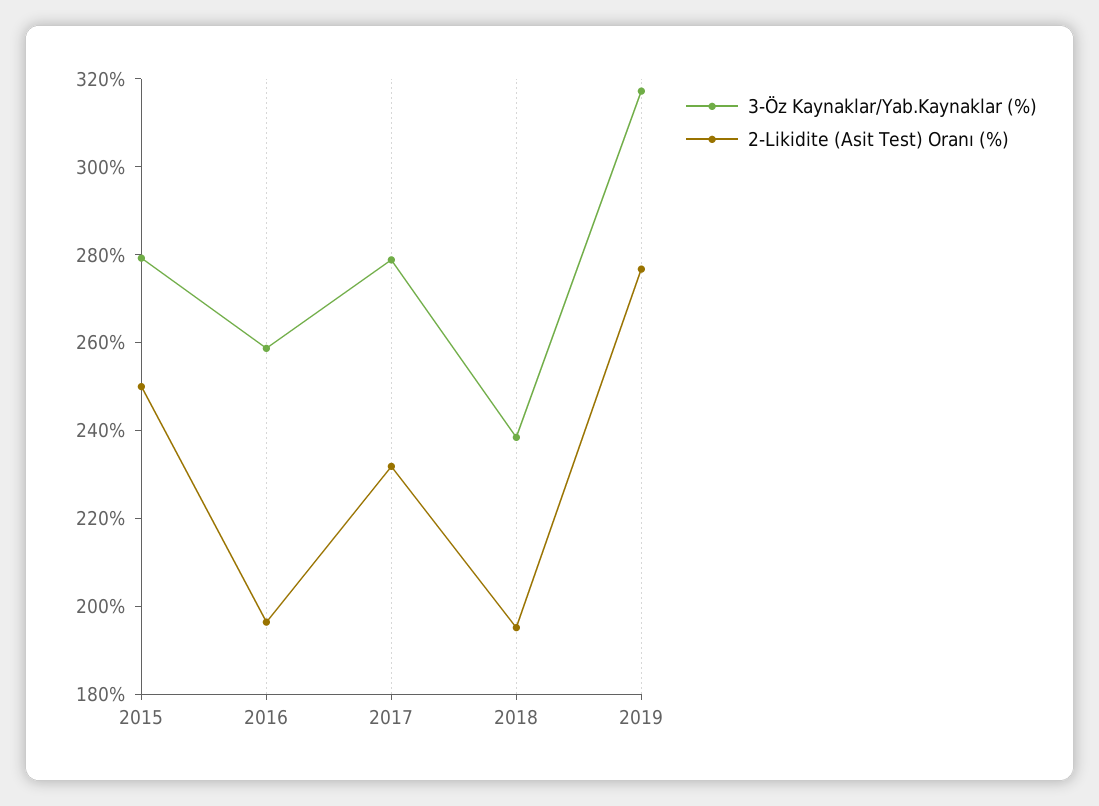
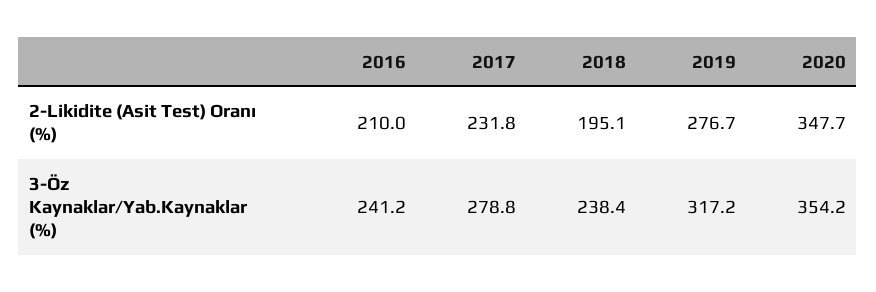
3-Öz Kaynaklar/Yab.Kaynaklar (%), 2015: 280 -> none
2-Likidite (Asit Test) Oranı (%), 2015: 250 -> none
3-Öz Kaynaklar/Yab.Kaynaklar (%), 2016: 260 -> 241.2
2-Likidite (Asit Test) Oranı (%), 2016: 195 -> 210
2-Likidite (Asit Test) Oranı (%), 2020: none -> 347.7
3-Öz Kaynaklar/Yab.Kaynaklar (%), 2020: none -> 354.2

